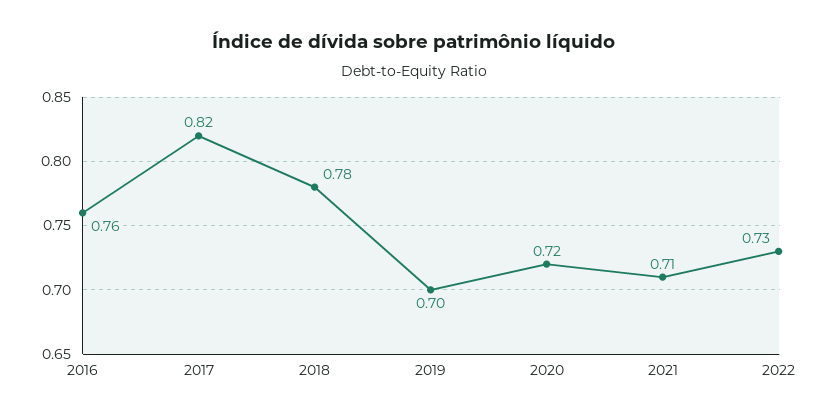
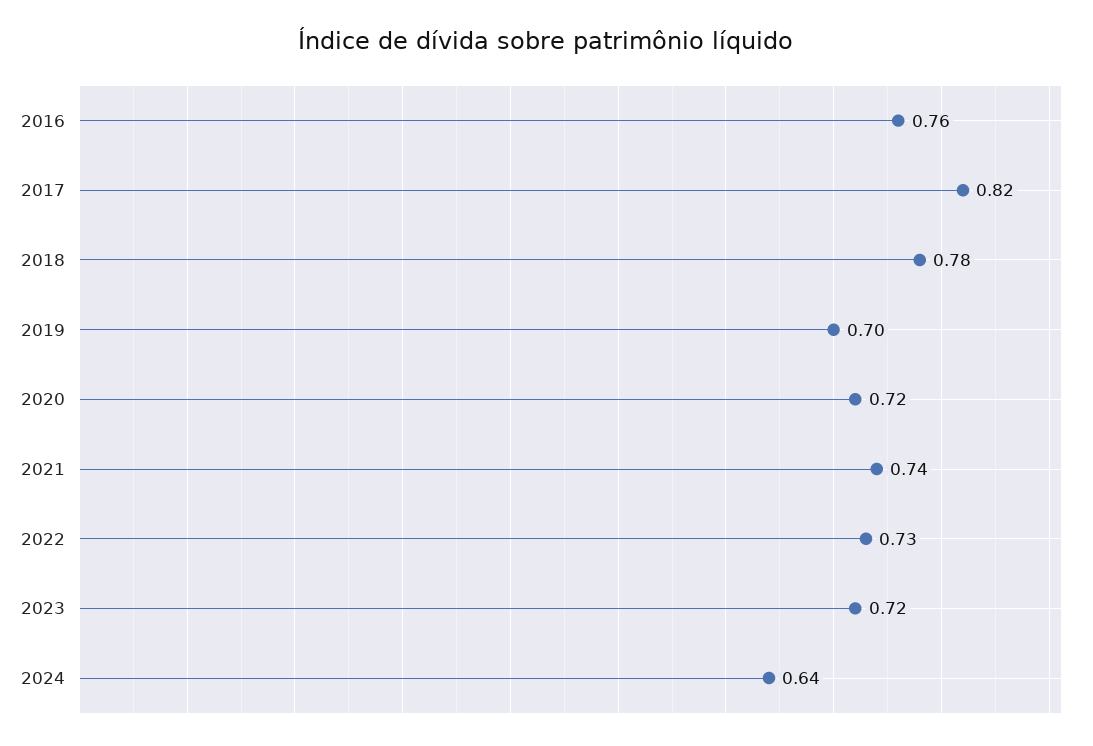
2021: 0.71 -> 0.74
2023: none -> 0.72
2024: none -> 0.64

